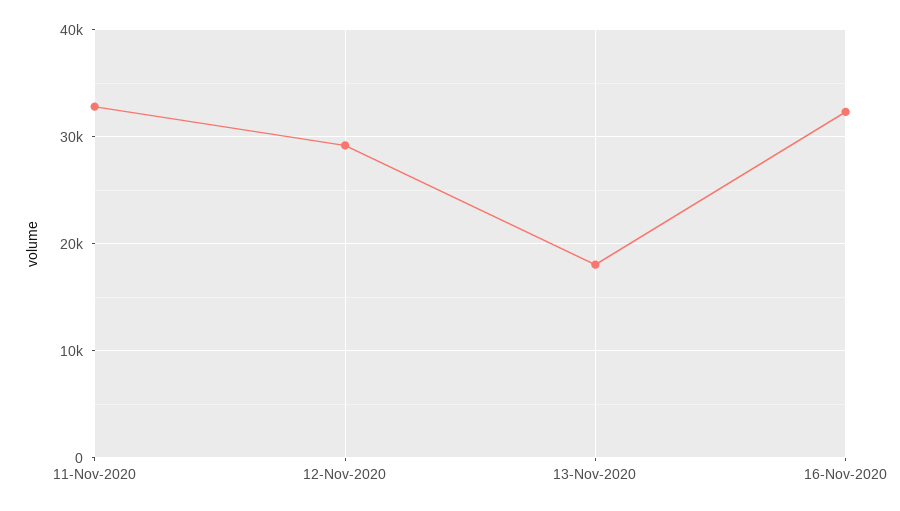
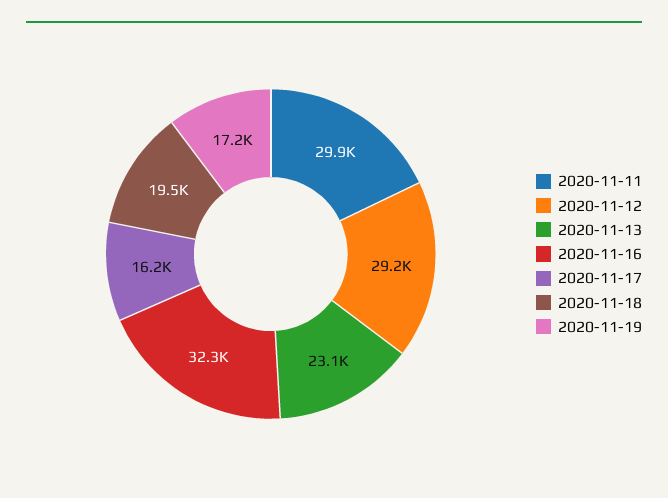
11-Nov-2020: 33000 -> 29900
13-Nov-2020: 18000 -> 23100
2020-11-17: none -> 16200
2020-11-18: none -> 19500
2020-11-19: none -> 17200

